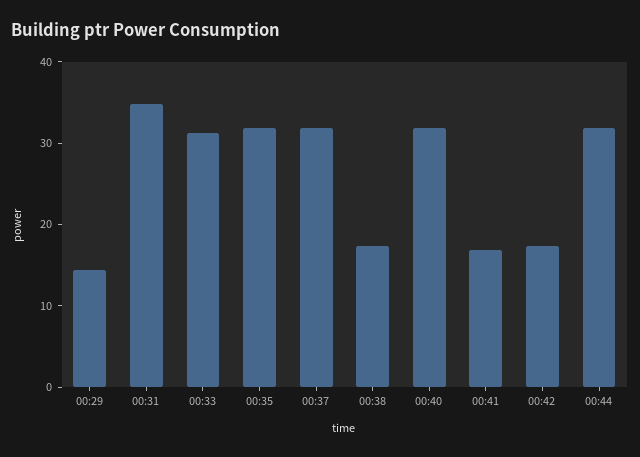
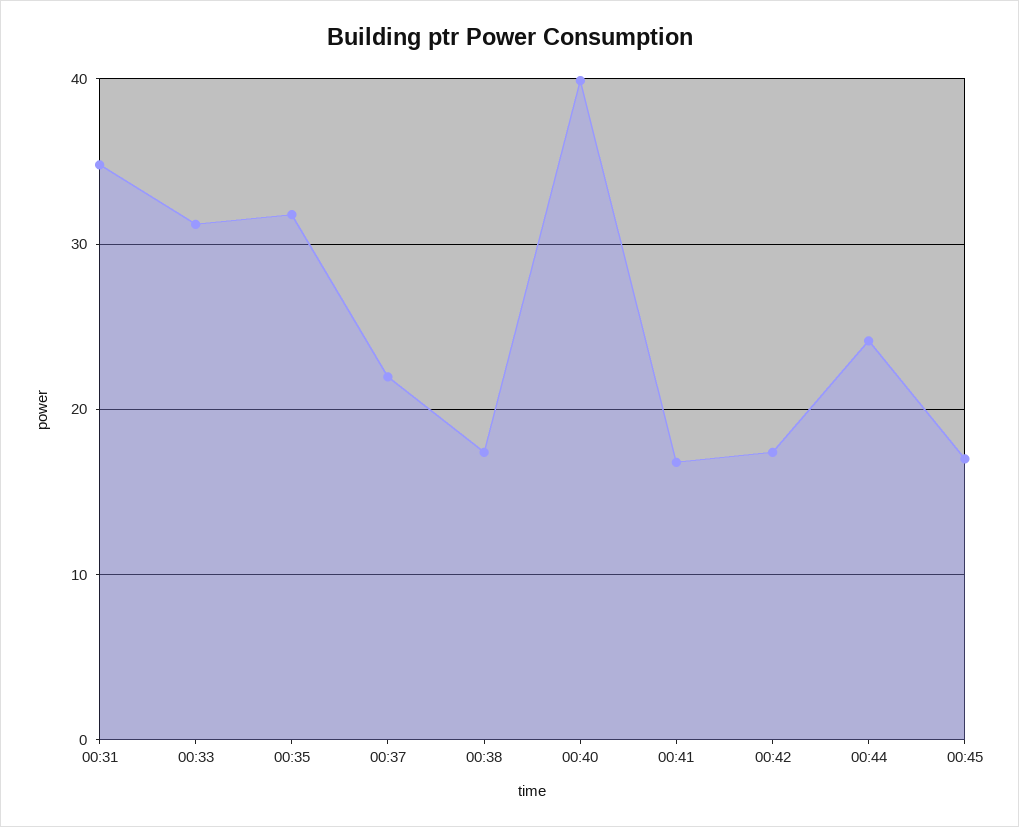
00:29: 14 -> none
00:37: 32 -> 22
00:40: 32 -> 40
00:44: 32 -> 24
00:45: none -> 17

